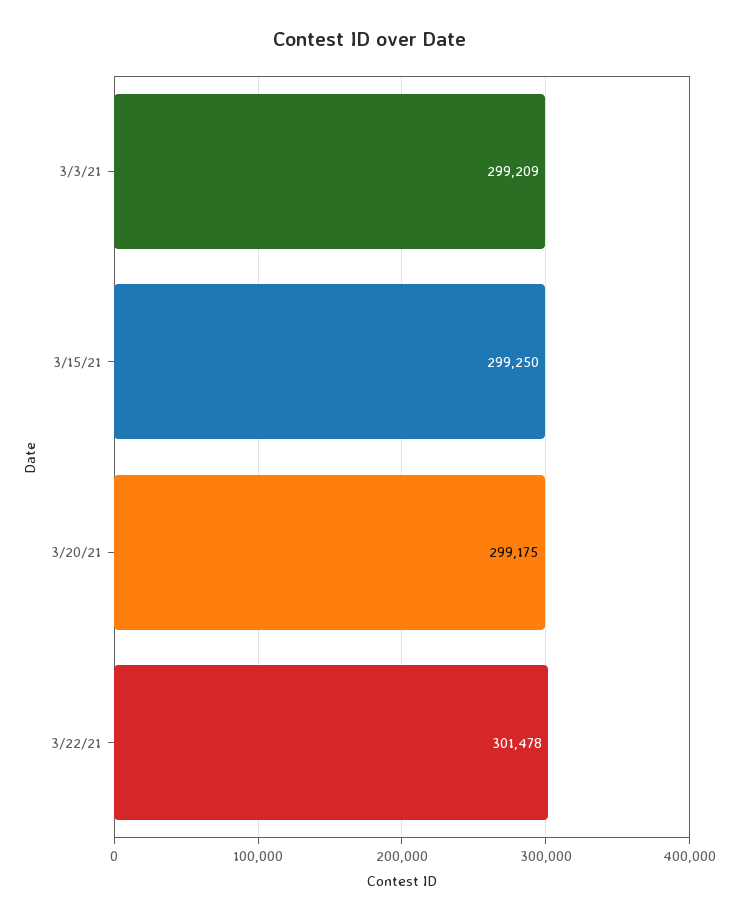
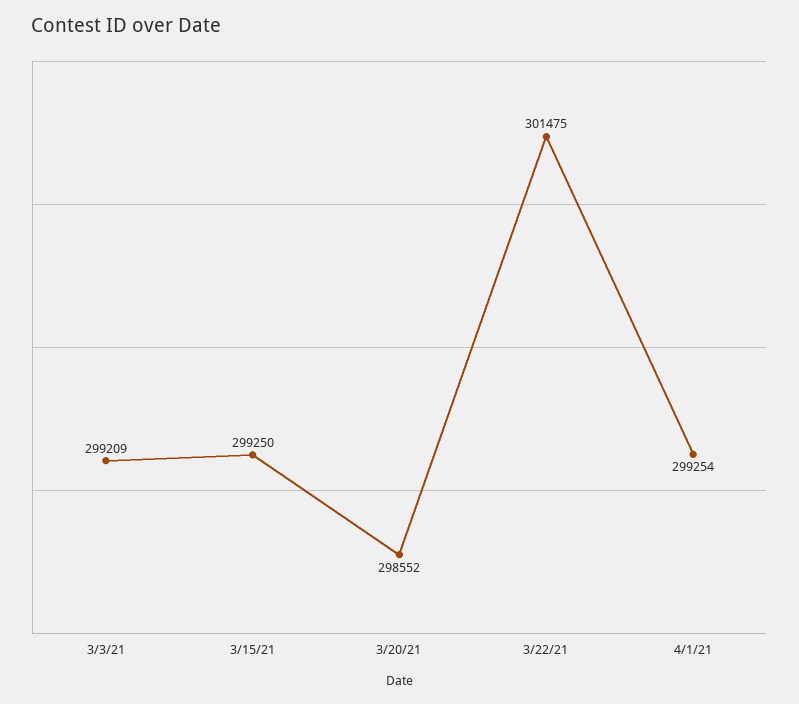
3/20/21: 299175 -> 298552
3/22/21: 301478 -> 301475
4/1/21: none -> 299254

